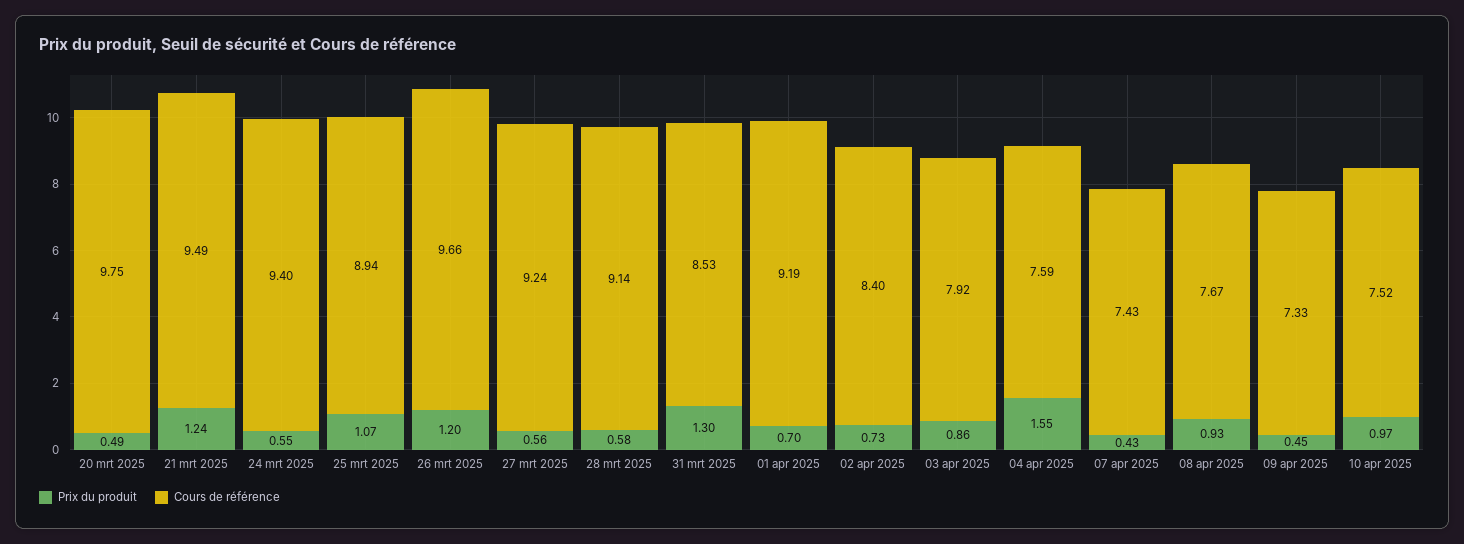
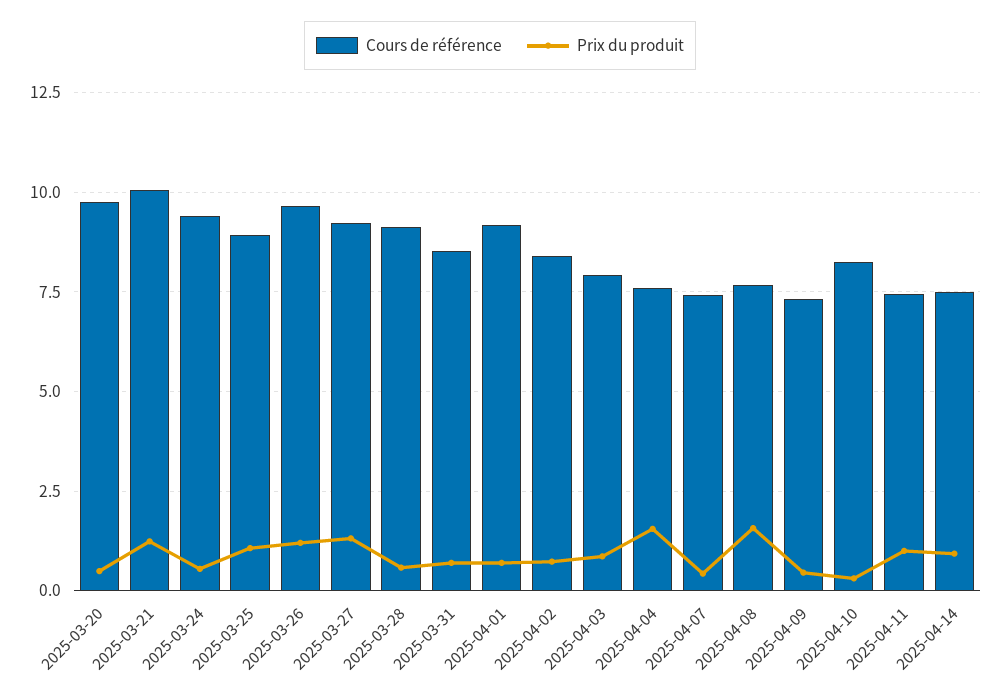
Cours de référence, 21 mrt 2025: 9.49 -> 10
Prix du produit, 27 mrt 2025: 0.56 -> 1.25
Prix du produit, 31 mrt 2025: 1.3 -> 0.75
Prix du produit, 08 apr 2025: 0.93 -> 1.5
Prix du produit, 10 apr 2025: 0.97 -> 0.25
Cours de référence, 10 apr 2025: 7.52 -> 8.25
Cours de référence, 2025-04-11: none -> 7.5
Prix du produit, 2025-04-11: none -> 1
Cours de référence, 2025-04-14: none -> 7.5
Prix du produit, 2025-04-14: none -> 1

